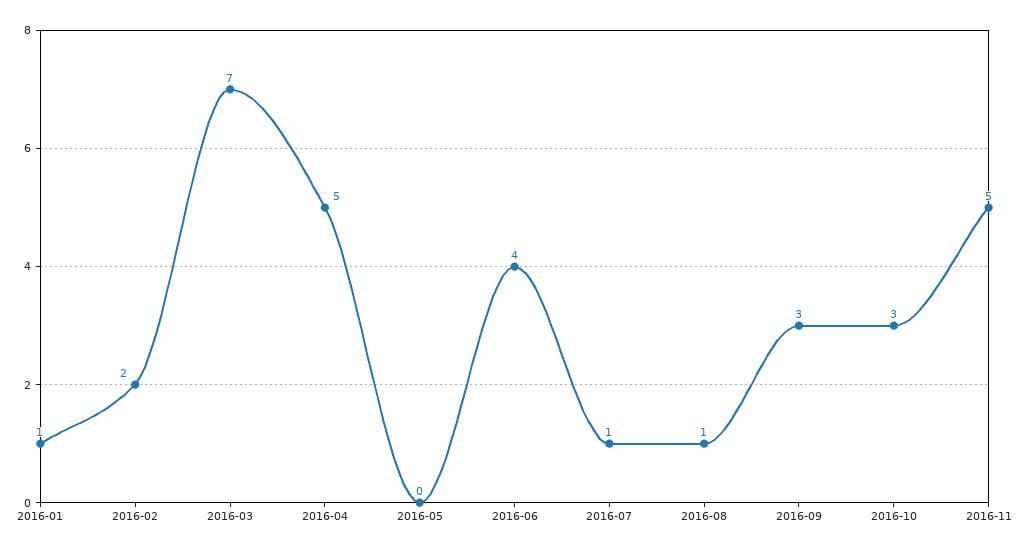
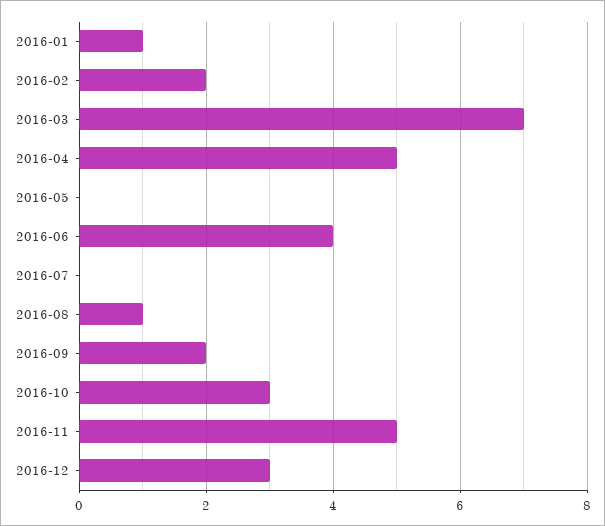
2016-07: 1 -> 0
2016-09: 3 -> 2
2016-12: none -> 3

